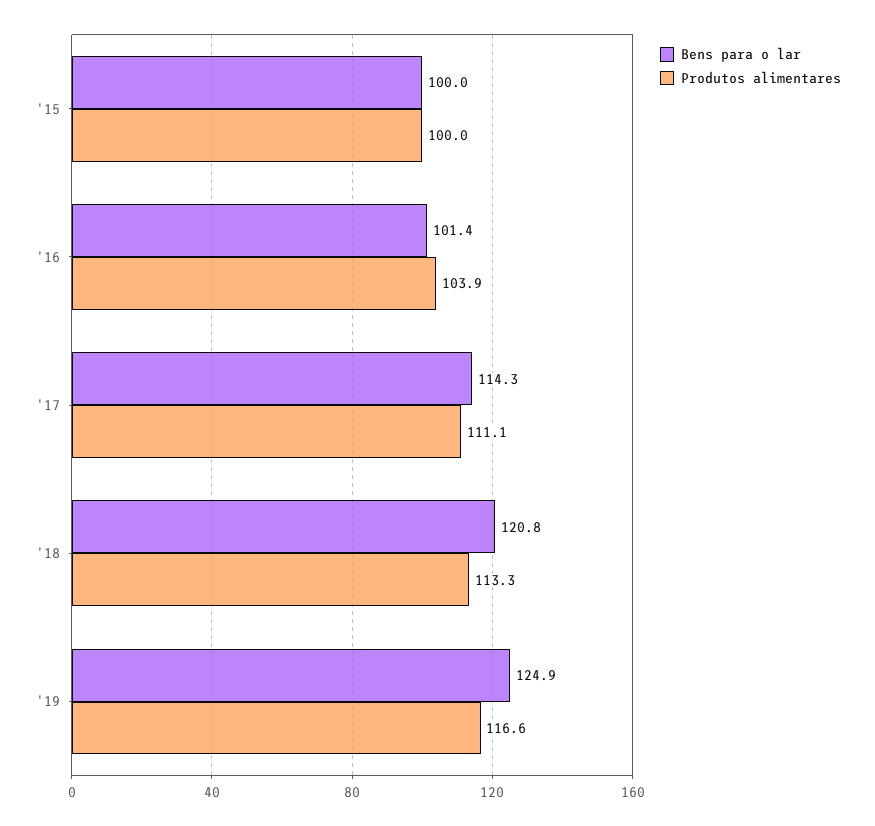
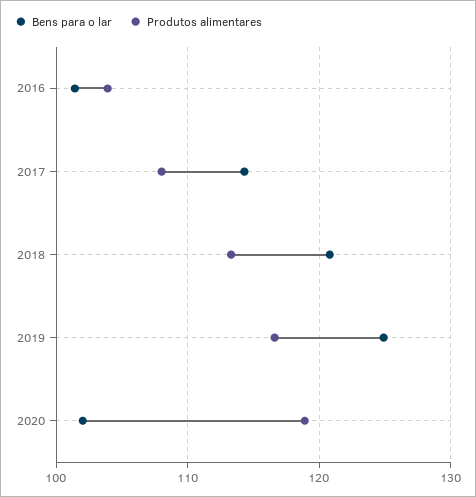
Bens para o lar, '15: 100 -> none
Produtos alimentares, '15: 100 -> none
Produtos alimentares, '17: 111.1 -> 108
Bens para o lar, 2020: none -> 102
Produtos alimentares, 2020: none -> 119

